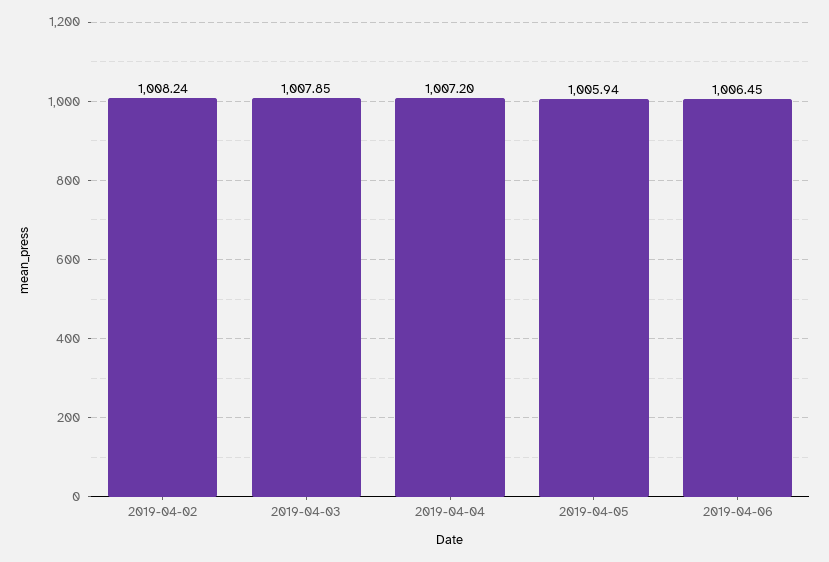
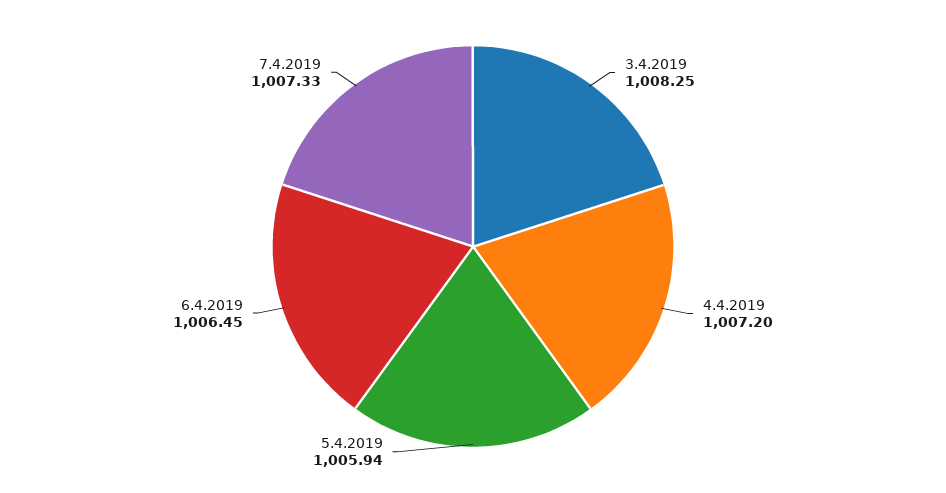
2019-04-02: 1008.24 -> none
2019-04-03: 1007.85 -> 1008.25
7.4.2019: none -> 1007.33

